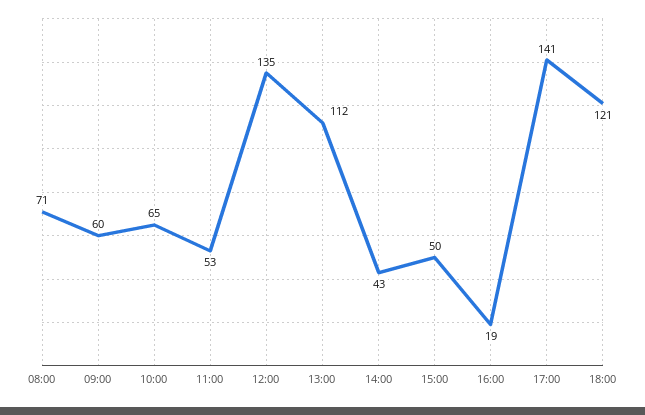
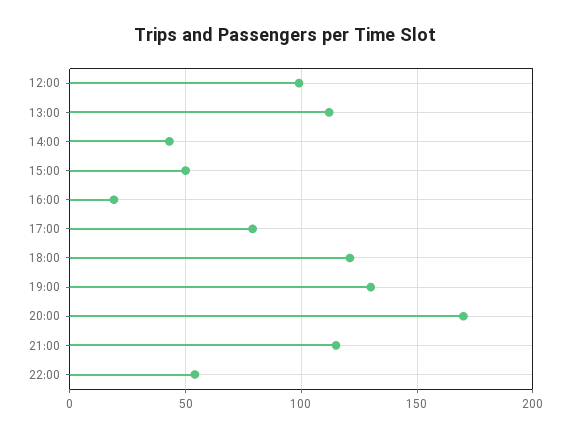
08:00: 71 -> none
09:00: 60 -> none
10:00: 65 -> none
11:00: 53 -> none
12:00: 135 -> 100
17:00: 141 -> 80
19:00: none -> 130
20:00: none -> 170
21:00: none -> 115
22:00: none -> 55

